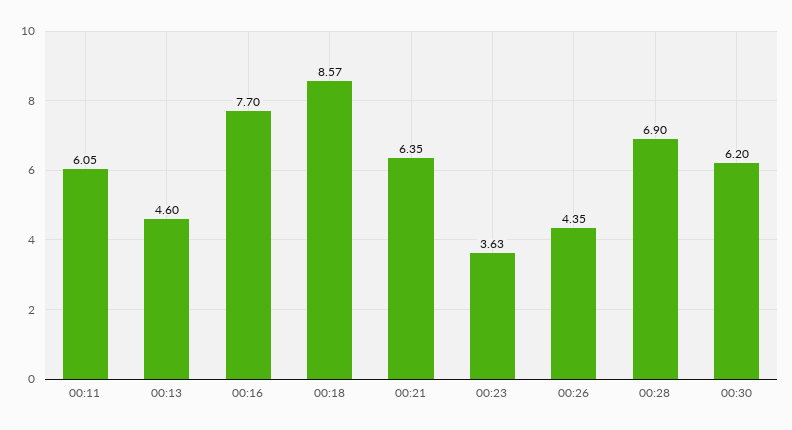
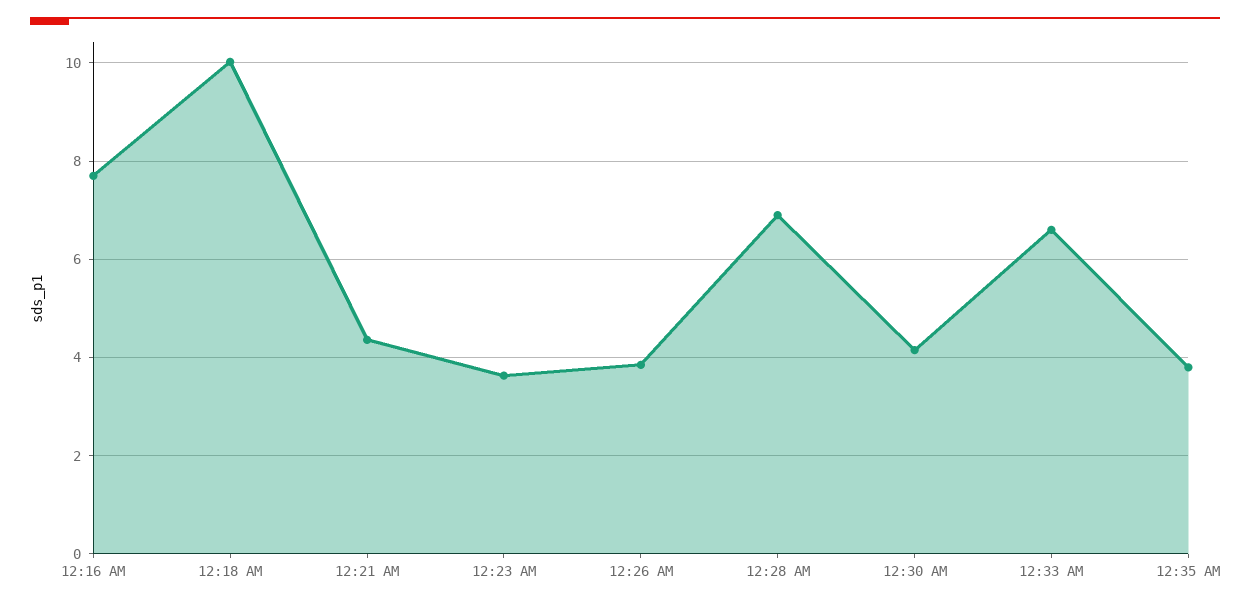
00:11: 6.05 -> none
00:13: 4.6 -> none
00:18: 8.57 -> 10
00:21: 6.35 -> 4.4
00:26: 4.35 -> 3.8
00:30: 6.2 -> 4.2
12:33 AM: none -> 6.6
12:35 AM: none -> 3.8

